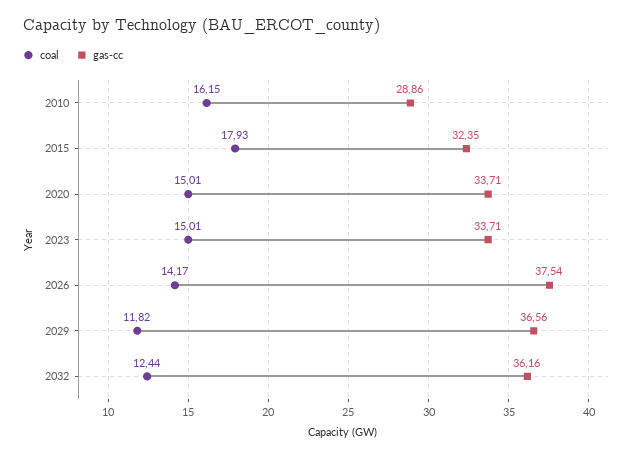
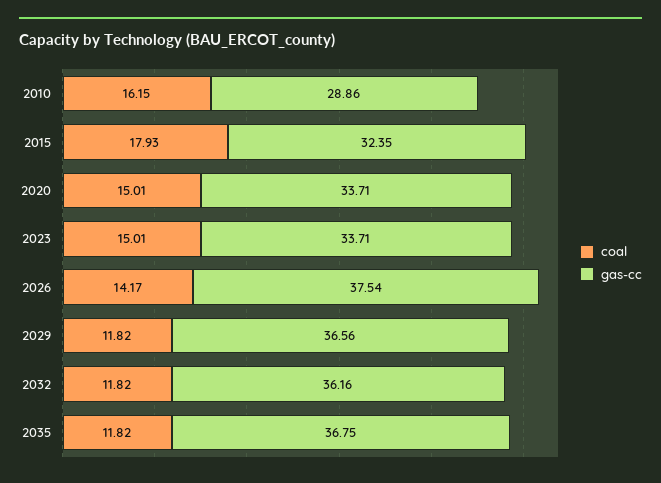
coal, 2032: 12.44 -> 11.82
coal, 2035: none -> 11.82
gas-cc, 2035: none -> 36.75

